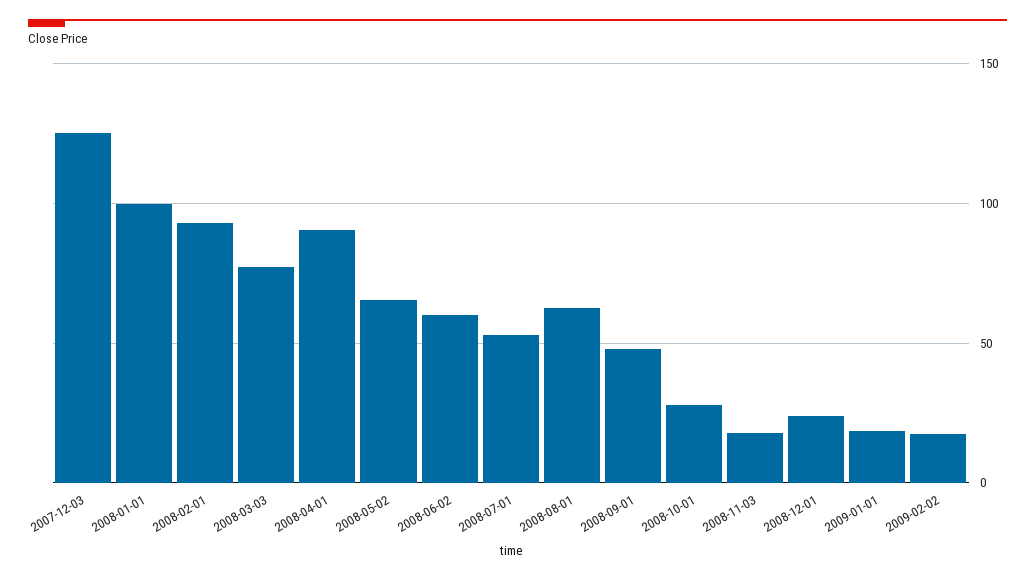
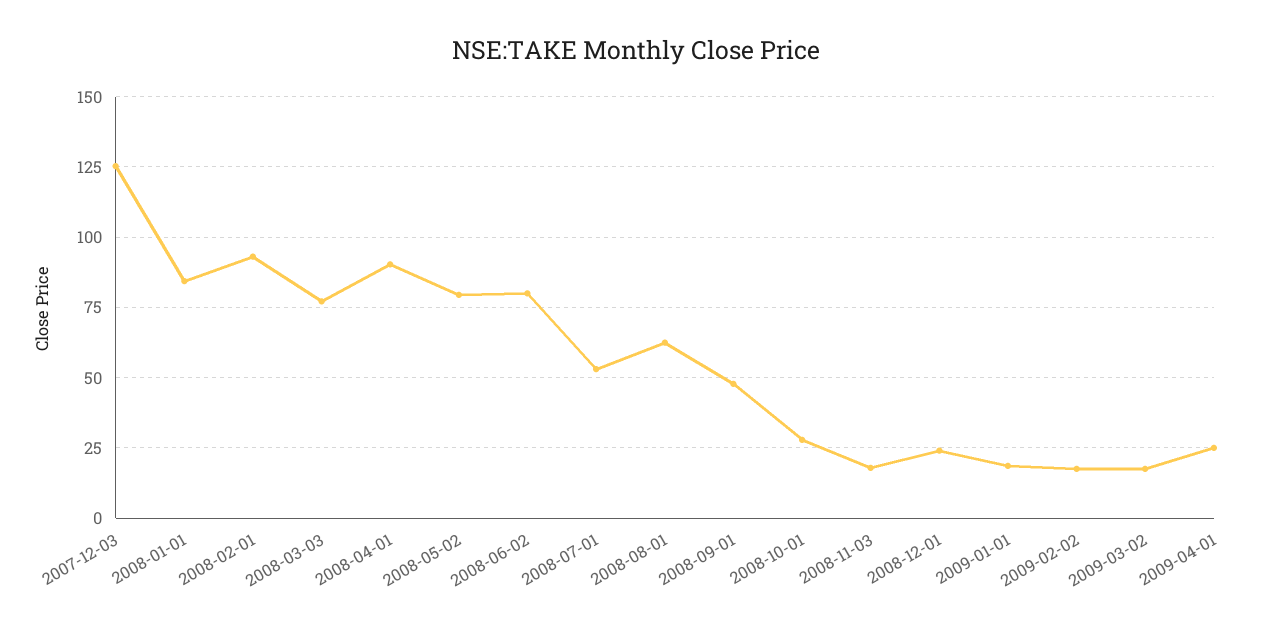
2008-01-01: 100 -> 85
2008-05-02: 65 -> 80
2008-06-02: 60 -> 80
2009-03-02: none -> 17.5
2009-04-01: none -> 25

